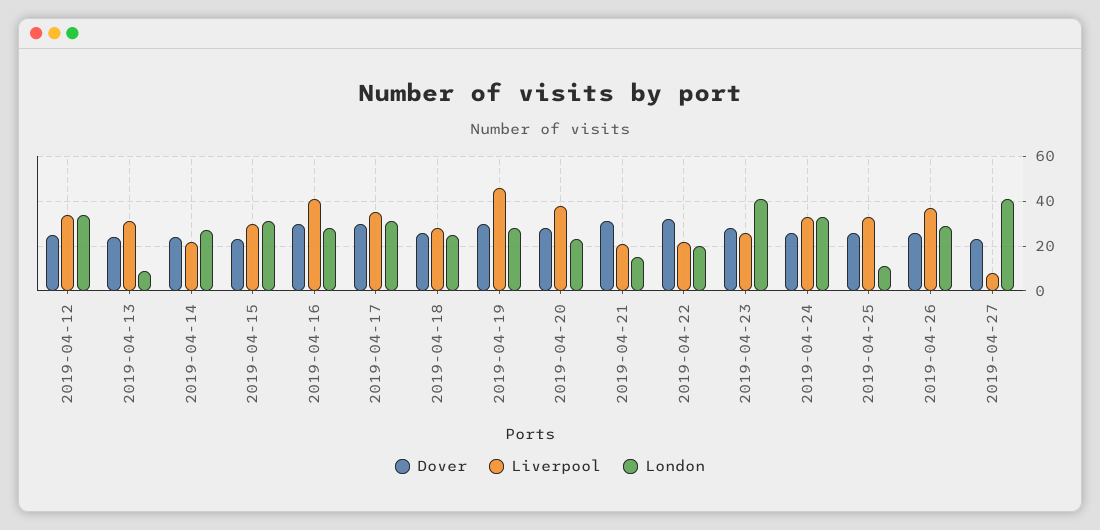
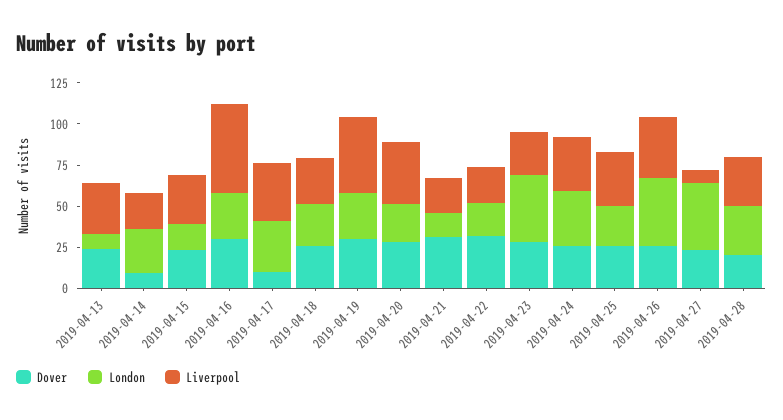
Dover, 2019-04-12: 25 -> none
Liverpool, 2019-04-12: 35 -> none
London, 2019-04-12: 35 -> none
Dover, 2019-04-14: 25 -> 10
London, 2019-04-15: 30 -> 15
Liverpool, 2019-04-16: 40 -> 55
Dover, 2019-04-17: 30 -> 10
London, 2019-04-25: 10 -> 25
London, 2019-04-26: 30 -> 40
Dover, 2019-04-28: none -> 20
London, 2019-04-28: none -> 30
Liverpool, 2019-04-28: none -> 30

